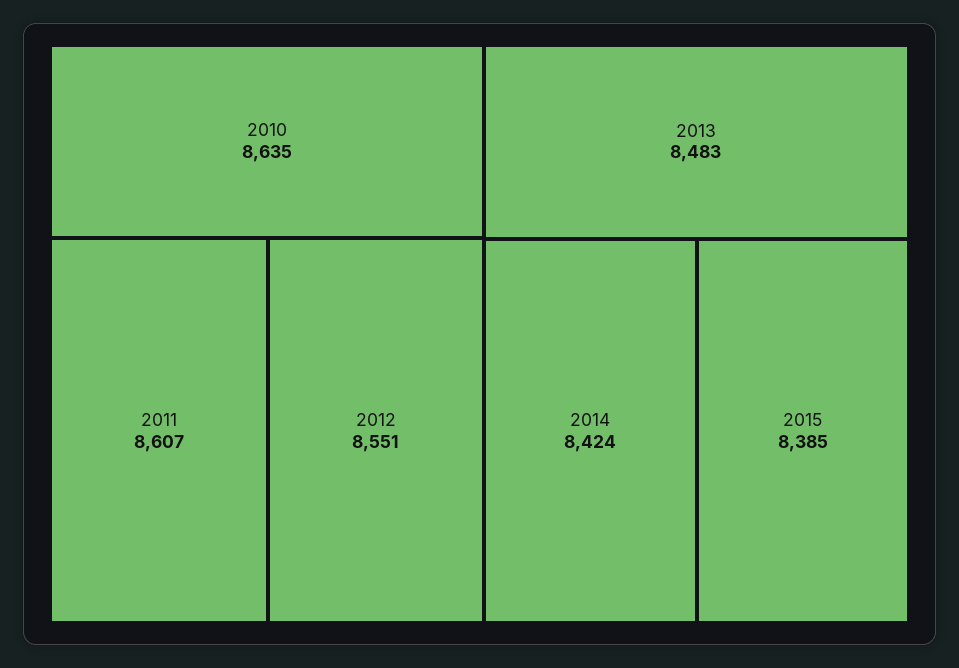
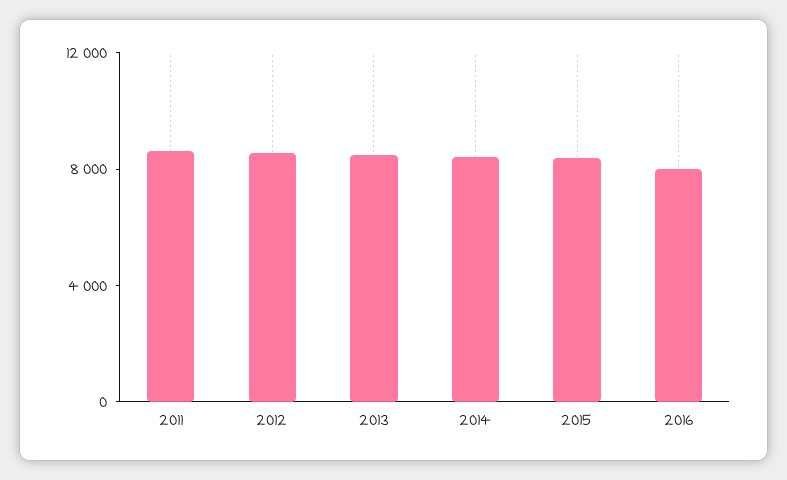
2010: 8635 -> none
2016: none -> 8000

